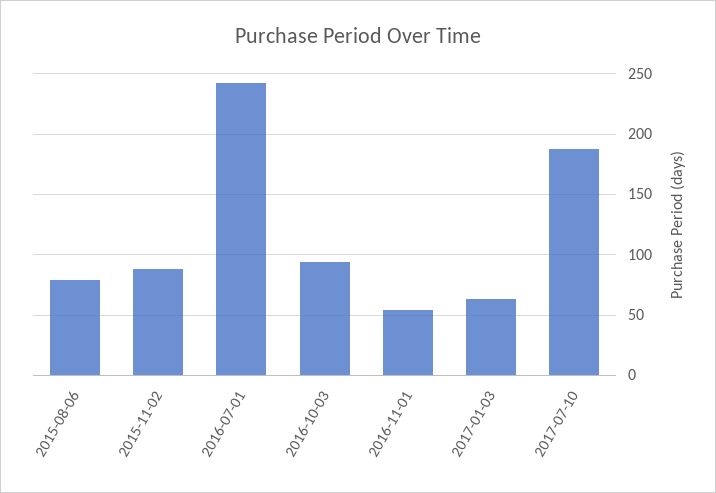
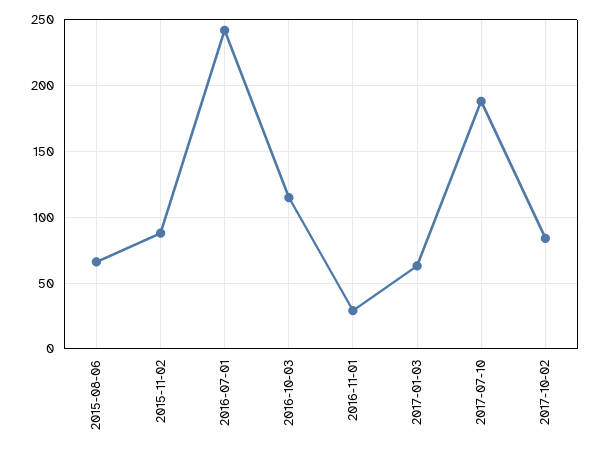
2015-08-06: 80 -> 65
2016-10-03: 95 -> 115
2016-11-01: 55 -> 30
2017-10-02: none -> 85

